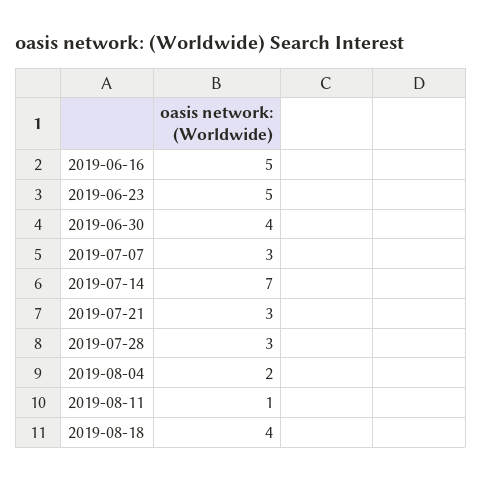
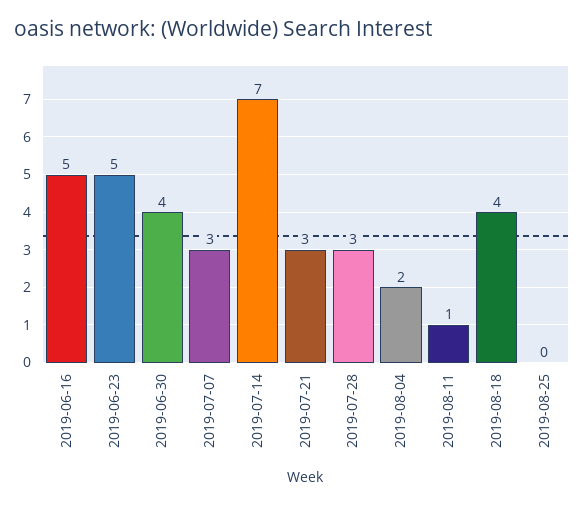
2019-08-25: none -> 0

